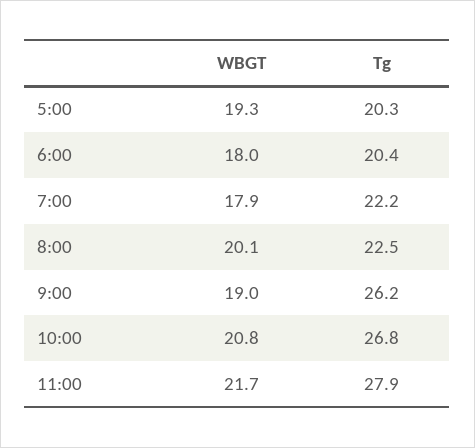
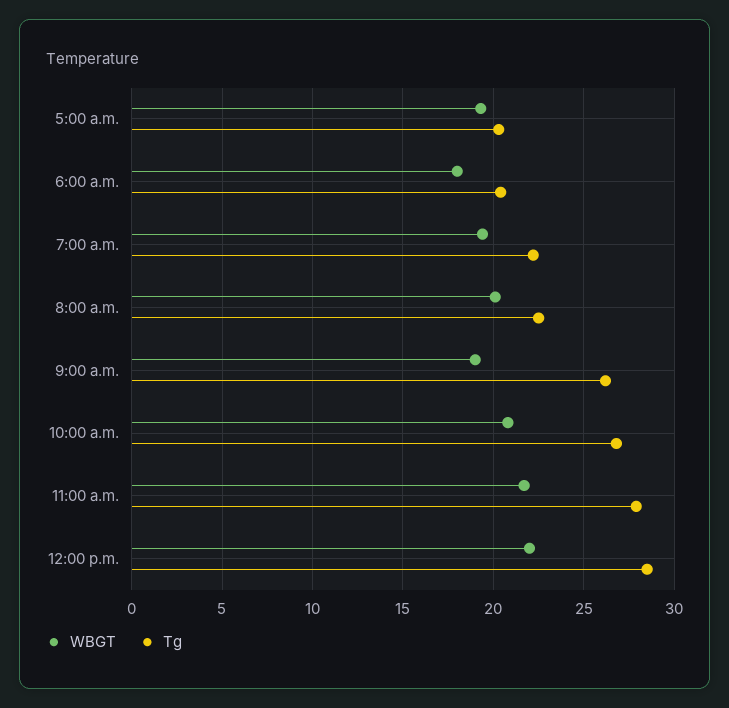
WBGT, 7:00: 17.9 -> 19.5
WBGT, 12:00 p.m.: none -> 22
Tg, 12:00 p.m.: none -> 28.5

